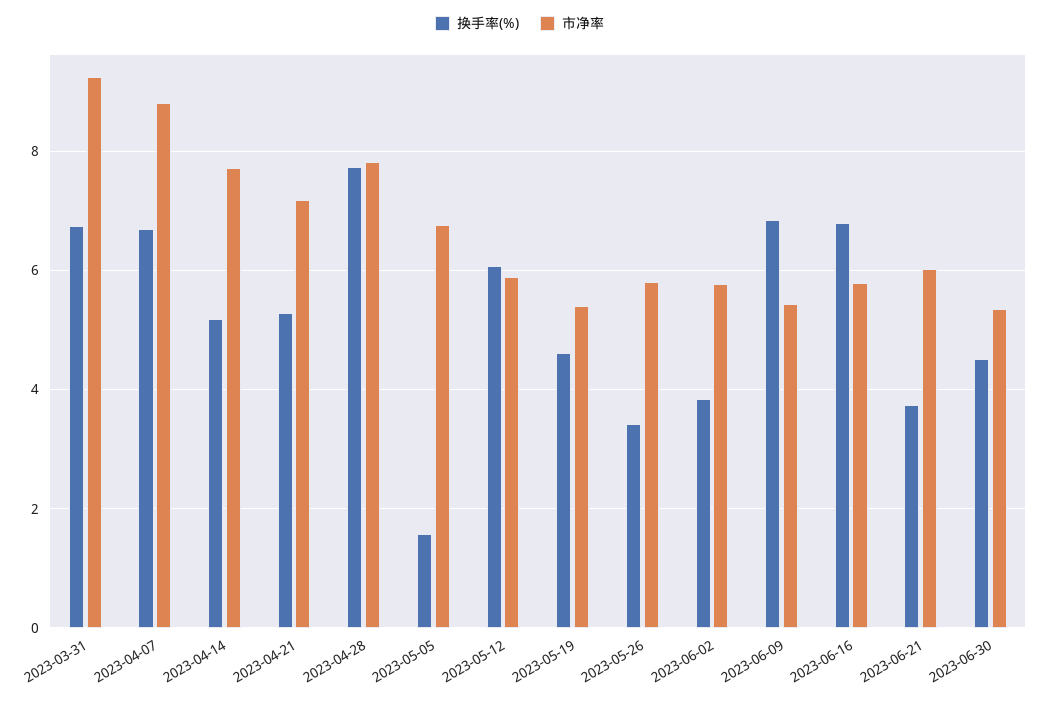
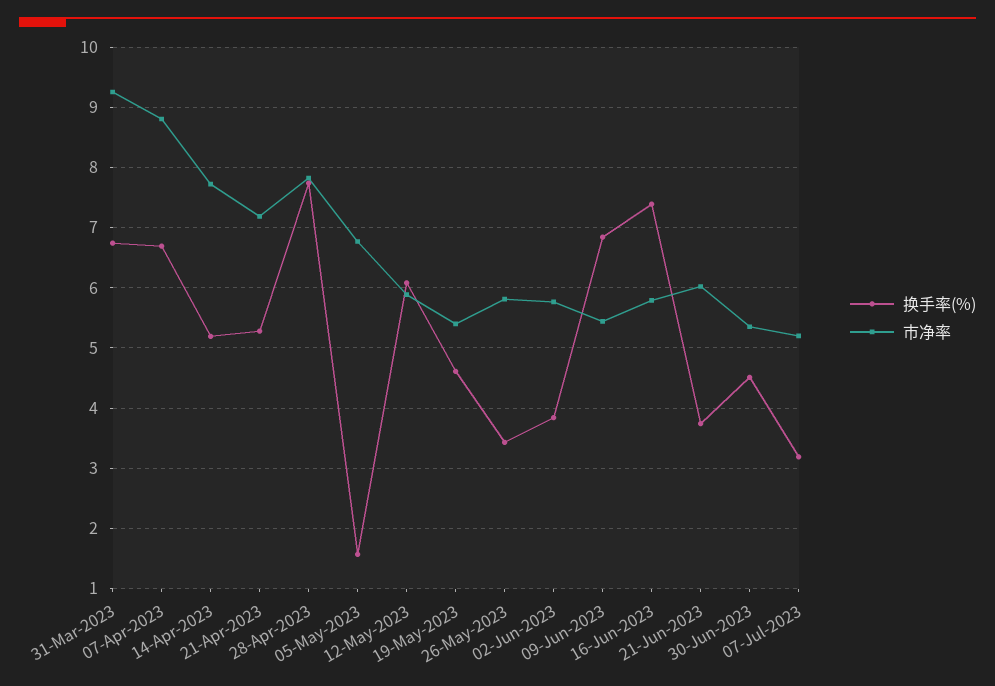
换手率(%), 2023-06-16: 6.8 -> 7.4
换手率(%), 07-Jul-2023: none -> 3.2
市净率, 07-Jul-2023: none -> 5.2

